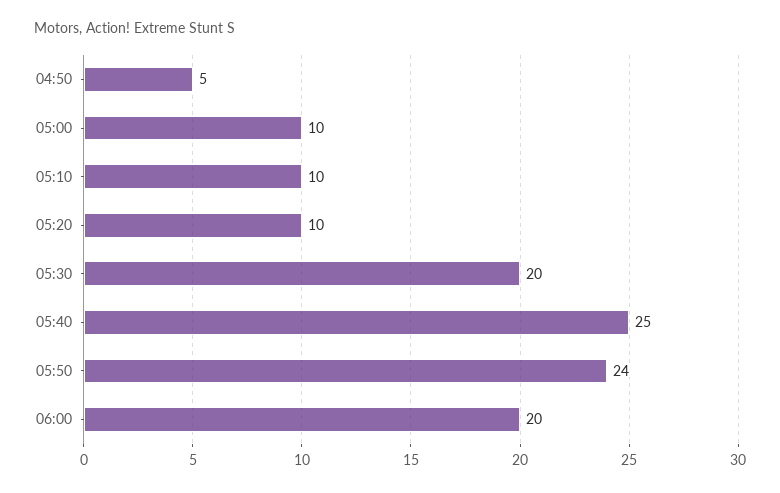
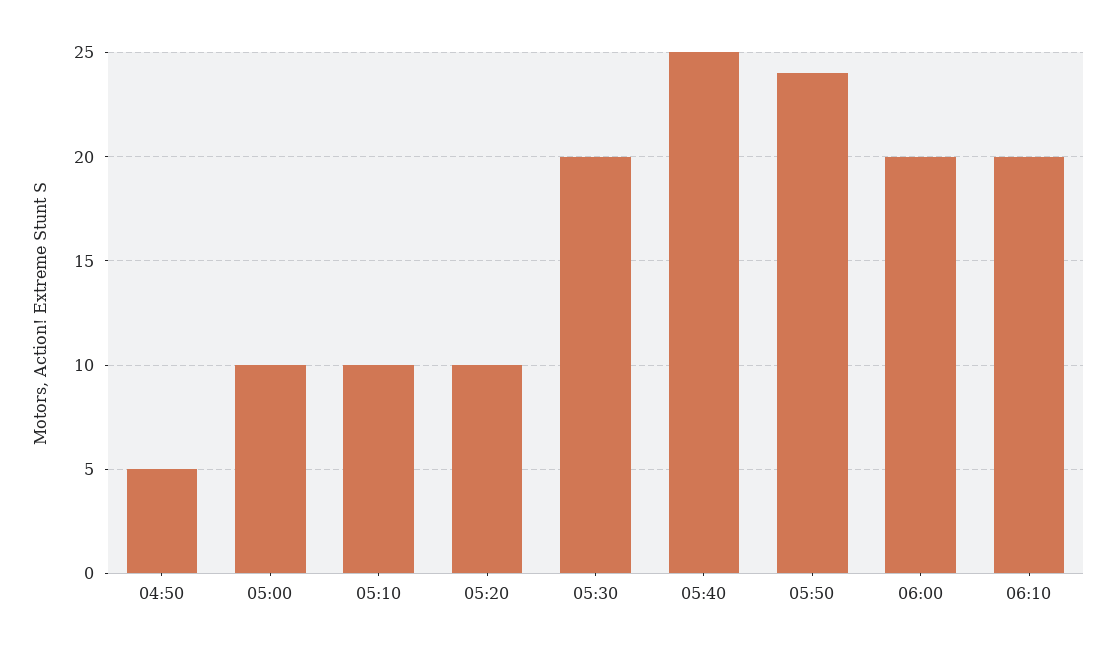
06:10: none -> 20

